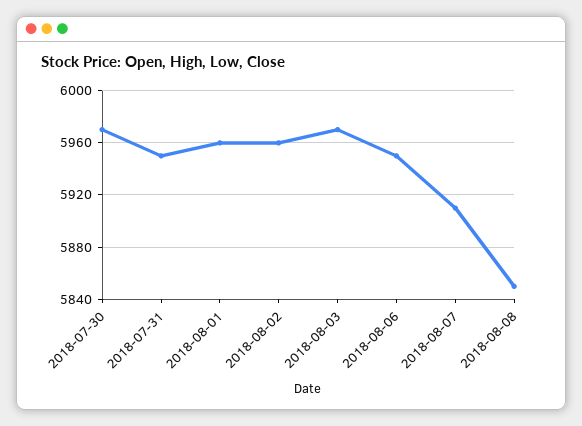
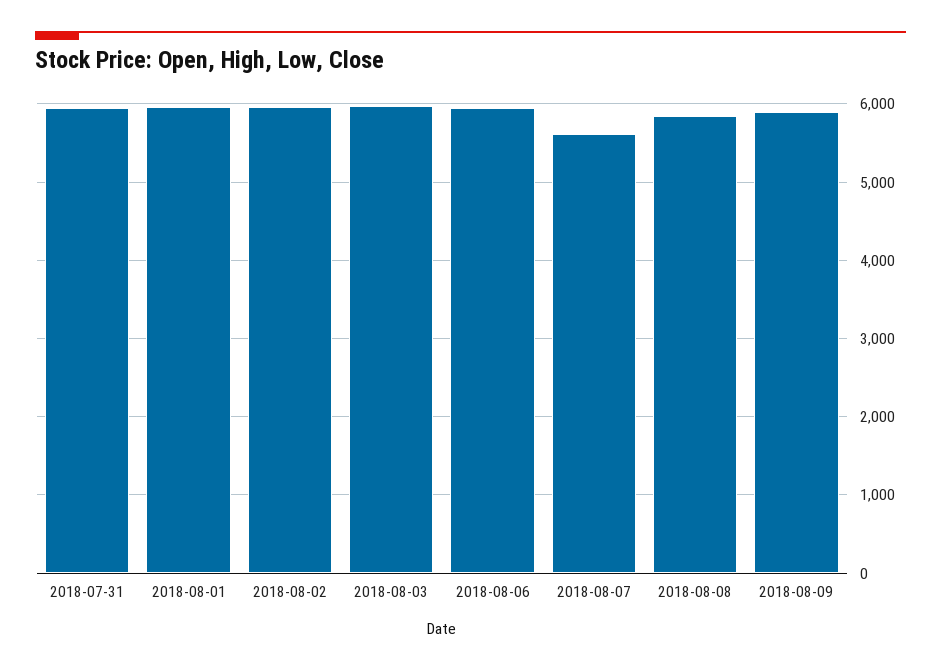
2018-07-30: 5970 -> none
2018-08-07: 5910 -> 5600
2018-08-09: none -> 5900

